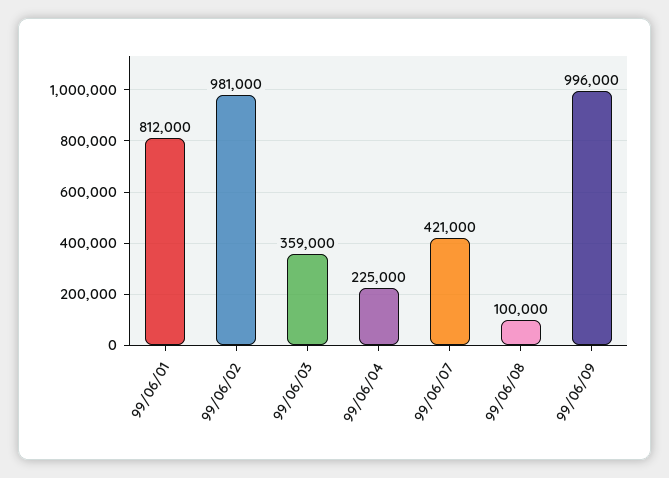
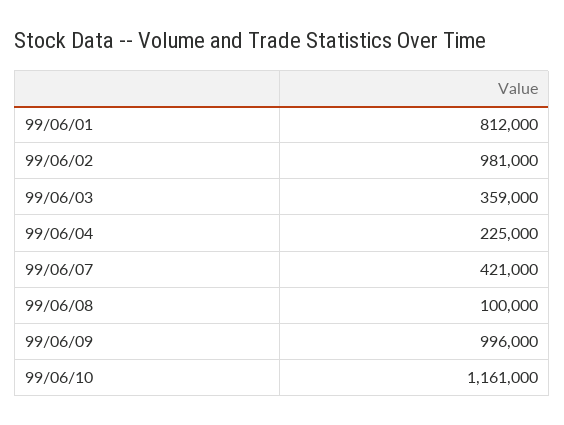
99/06/10: none -> 1161000

